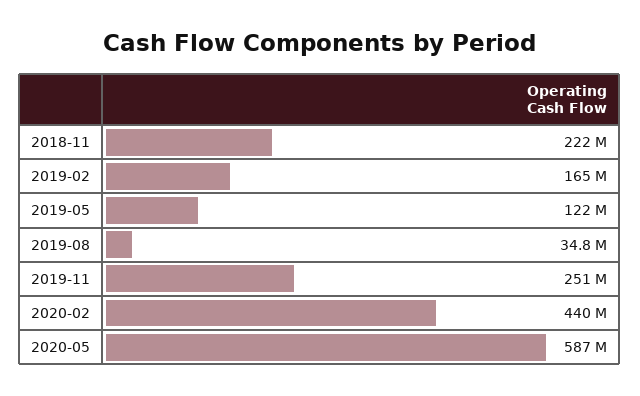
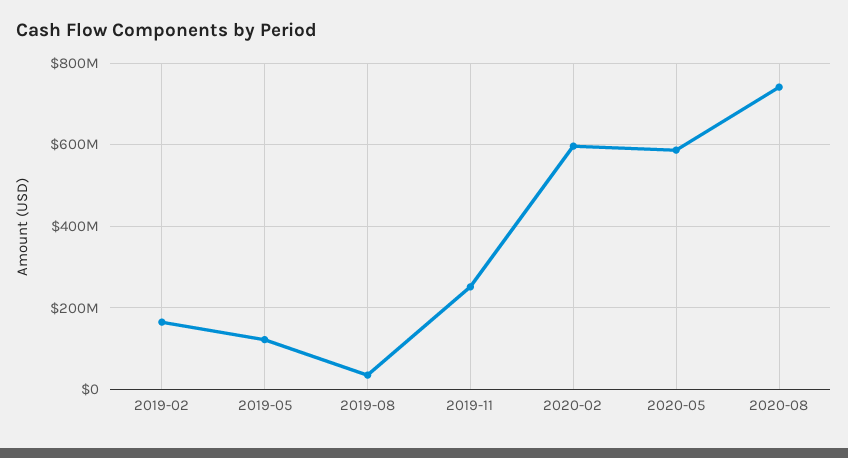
2018-11: 222000000 -> none
2020-02: 440000000 -> 600000000
2020-08: none -> 740000000

